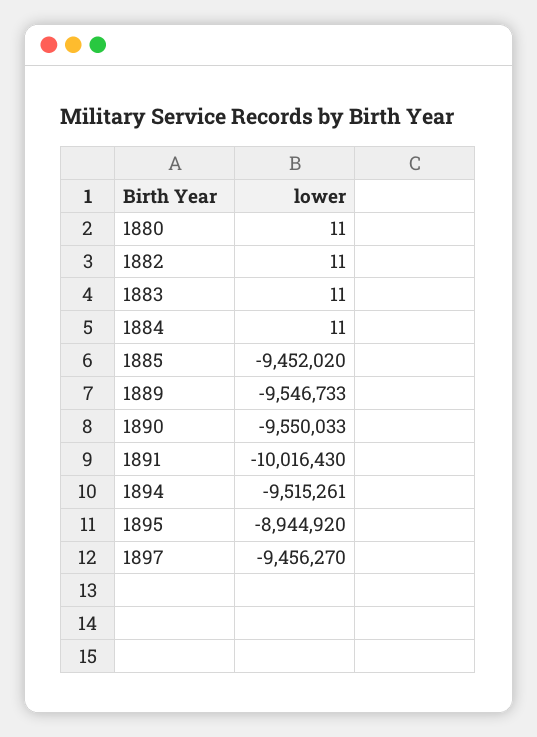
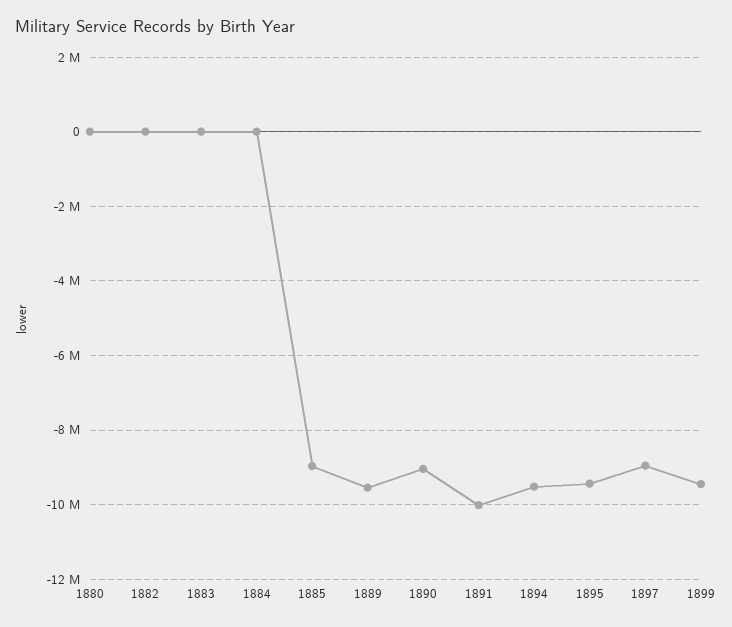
1885: -9452020 -> -9000000
1890: -9550033 -> -9000000
1895: -8944920 -> -9400000
1897: -9456270 -> -9000000
1899: none -> -9400000

